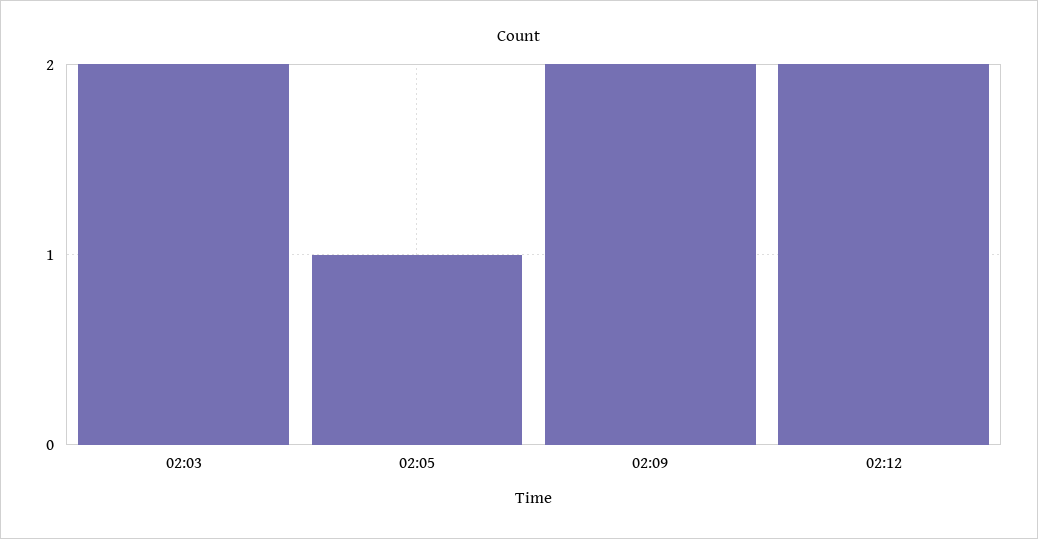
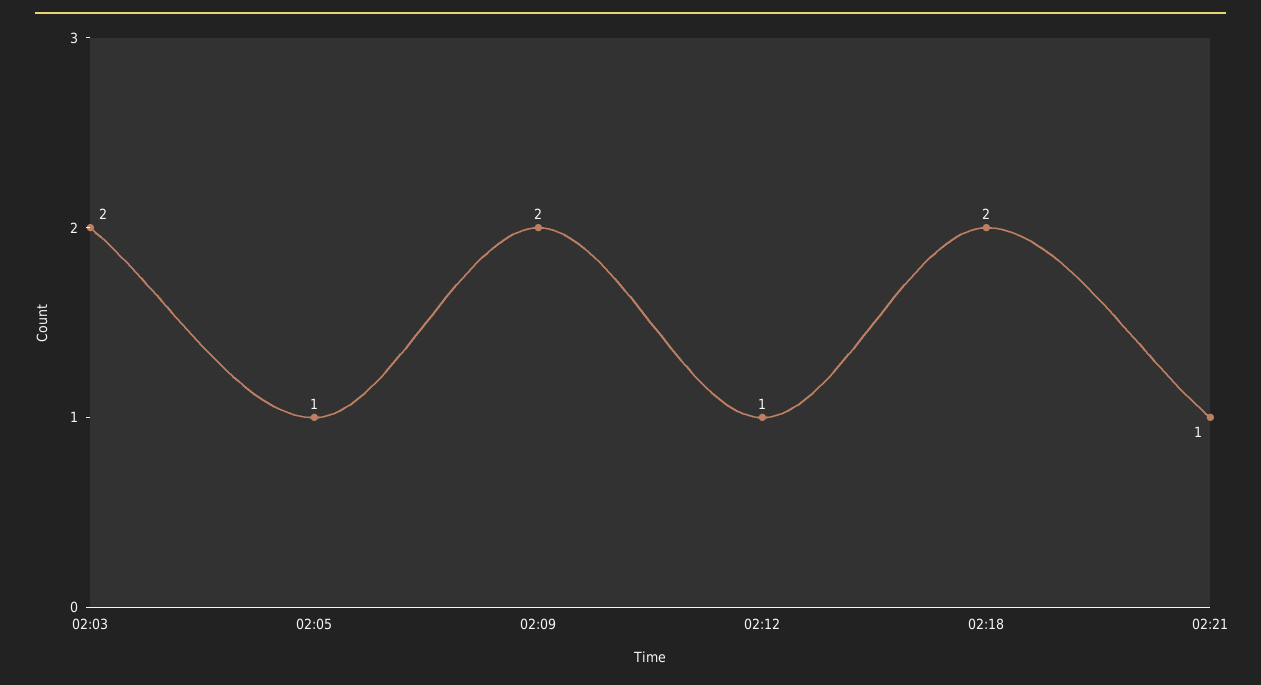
02:12: 2 -> 1
02:18: none -> 2
02:21: none -> 1

